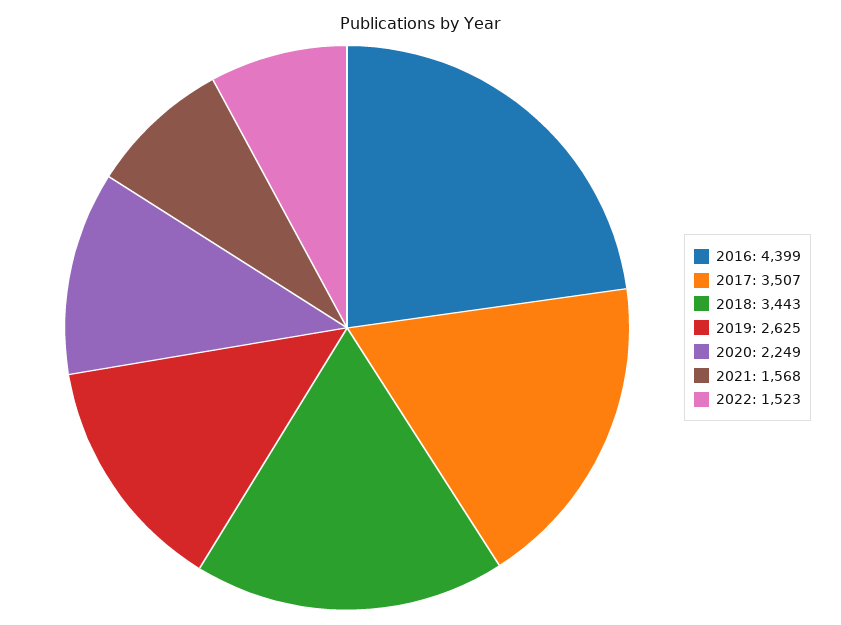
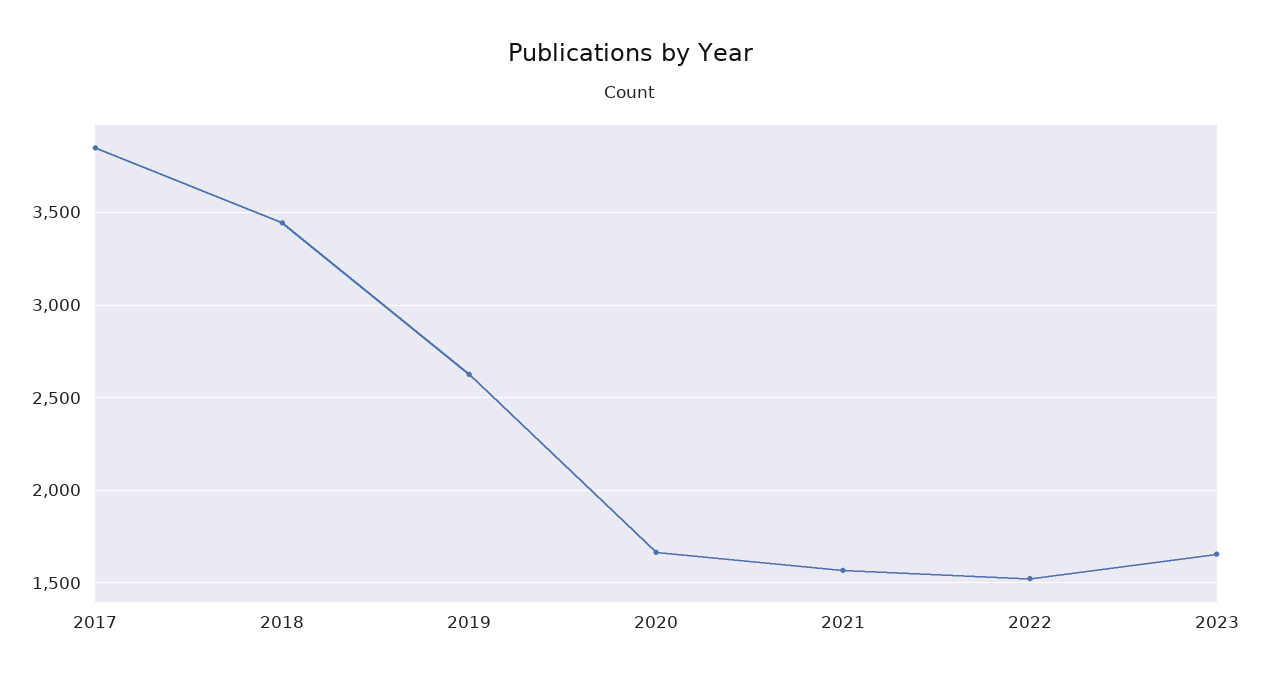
2016: 4399 -> none
2017: 3507 -> 3850
2020: 2249 -> 1650
2023: none -> 1650

